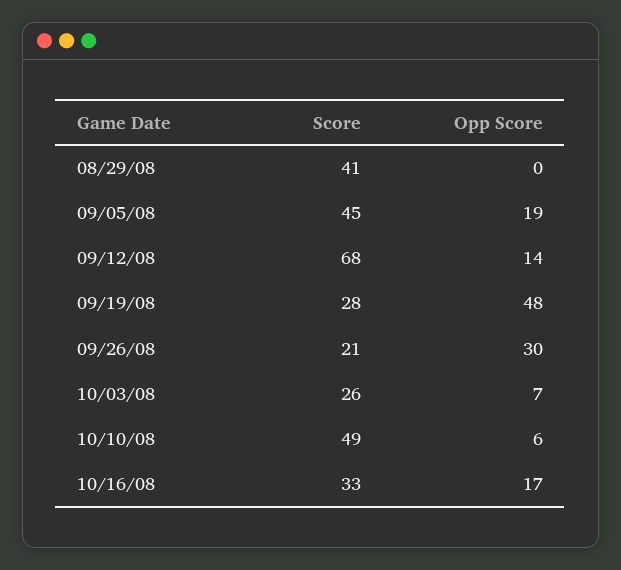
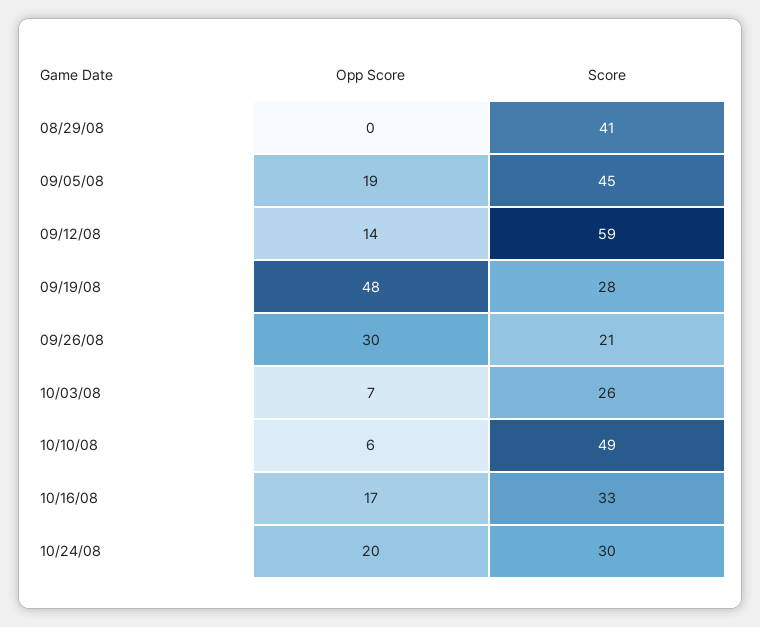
Score, 09/12/08: 68 -> 59
Opp Score, 10/24/08: none -> 20
Score, 10/24/08: none -> 30

